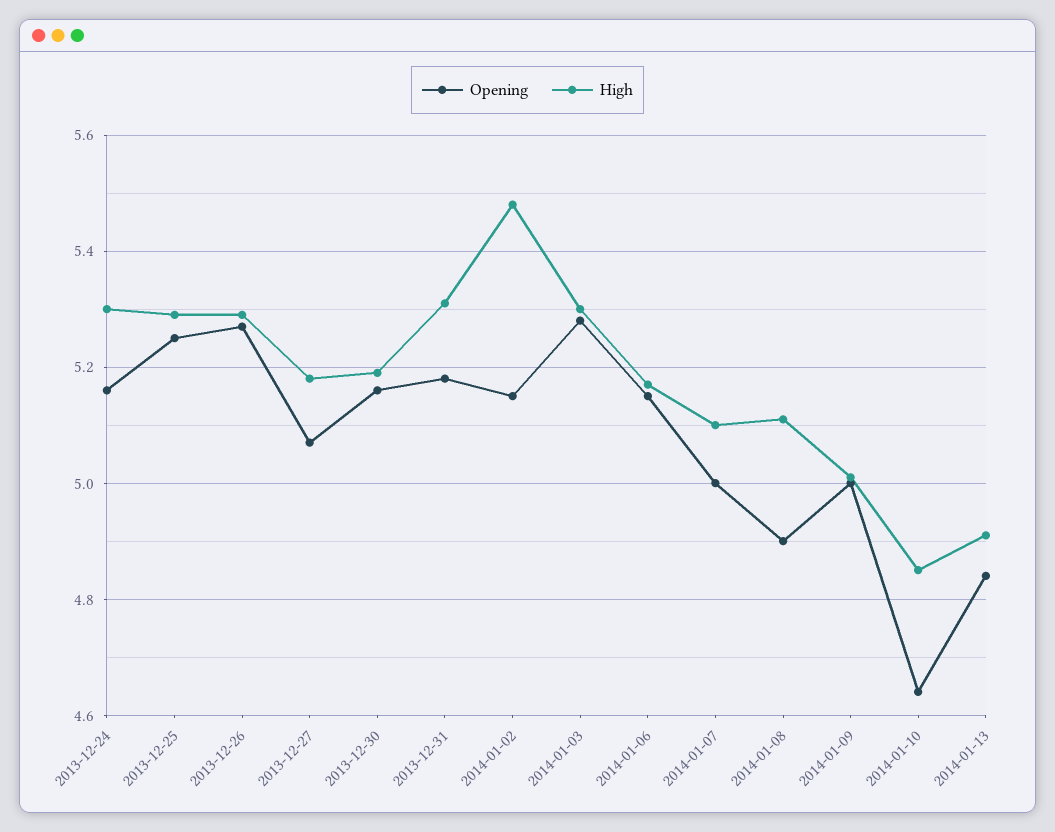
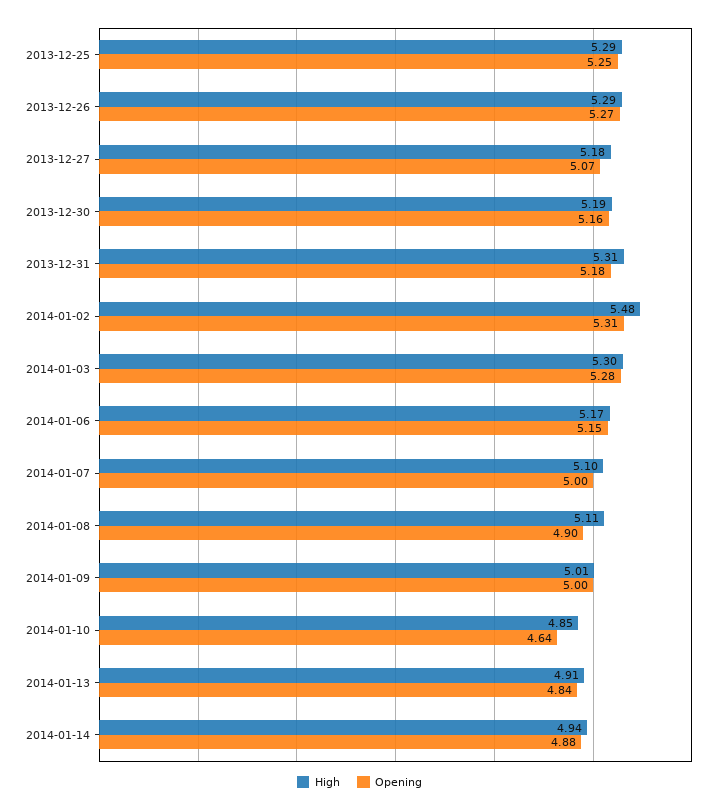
Opening, 2013-12-24: 5.15 -> none
High, 2013-12-24: 5.3 -> none
Opening, 2014-01-02: 5.15 -> 5.31
High, 2014-01-14: none -> 4.94
Opening, 2014-01-14: none -> 4.88

